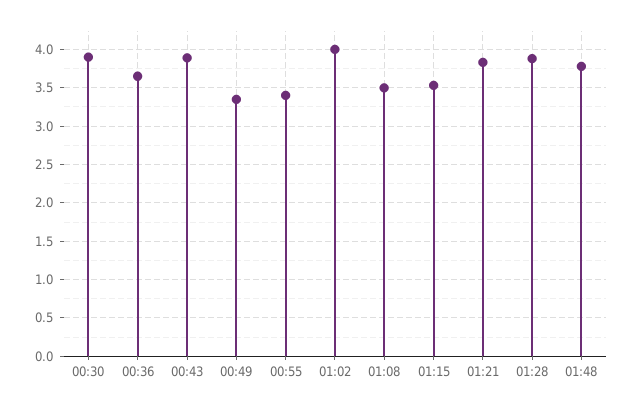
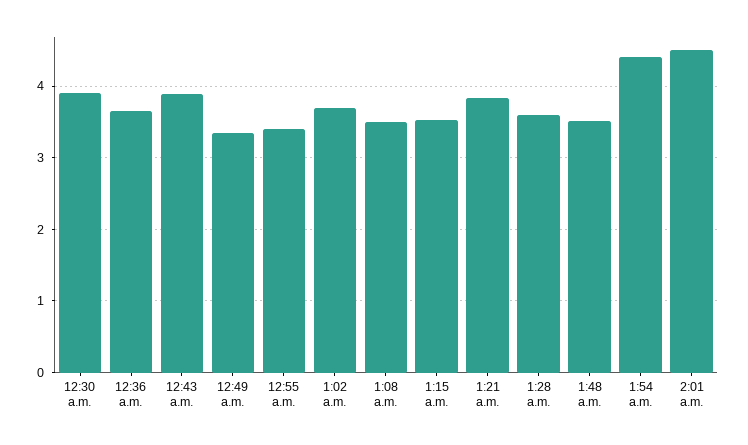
01:02: 4 -> 3.7
01:28: 3.9 -> 3.6
01:48: 3.8 -> 3.5
1:54 a.m.: none -> 4.4
2:01 a.m.: none -> 4.5

